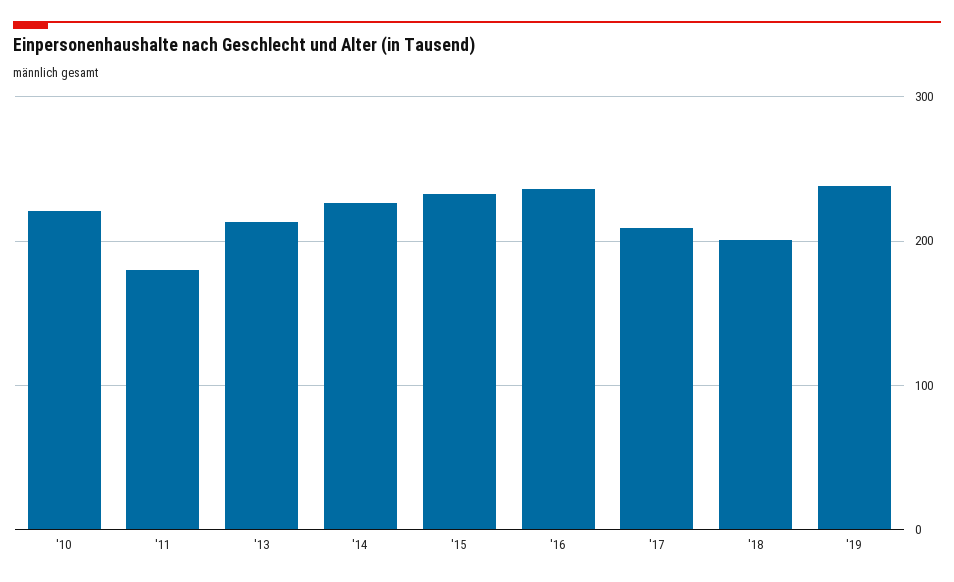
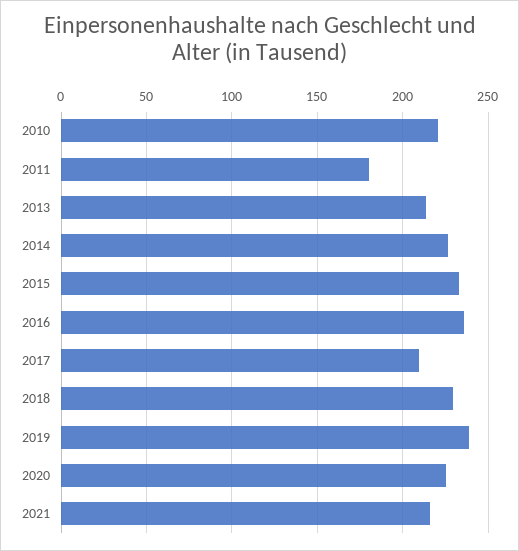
'18: 200 -> 230
2020: none -> 225
2021: none -> 215

